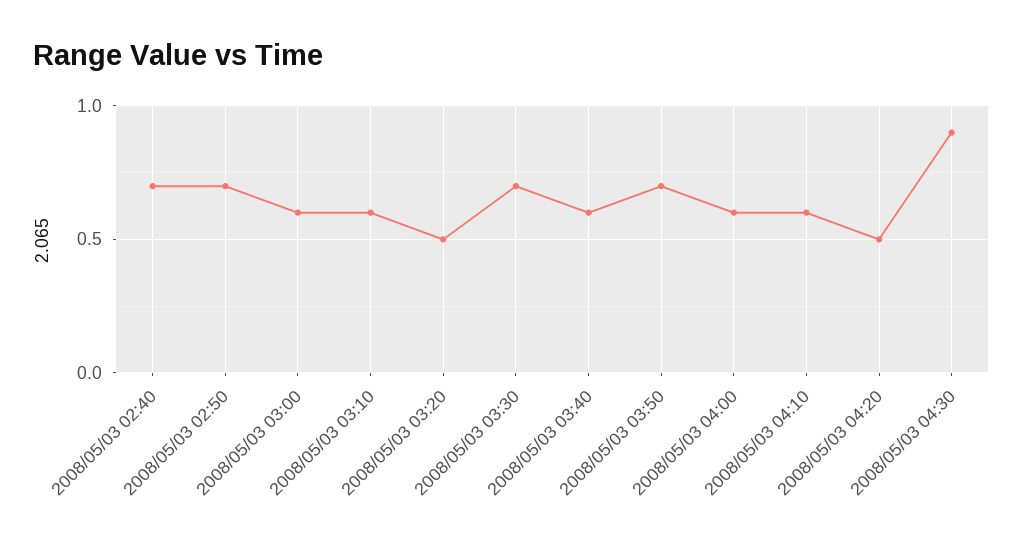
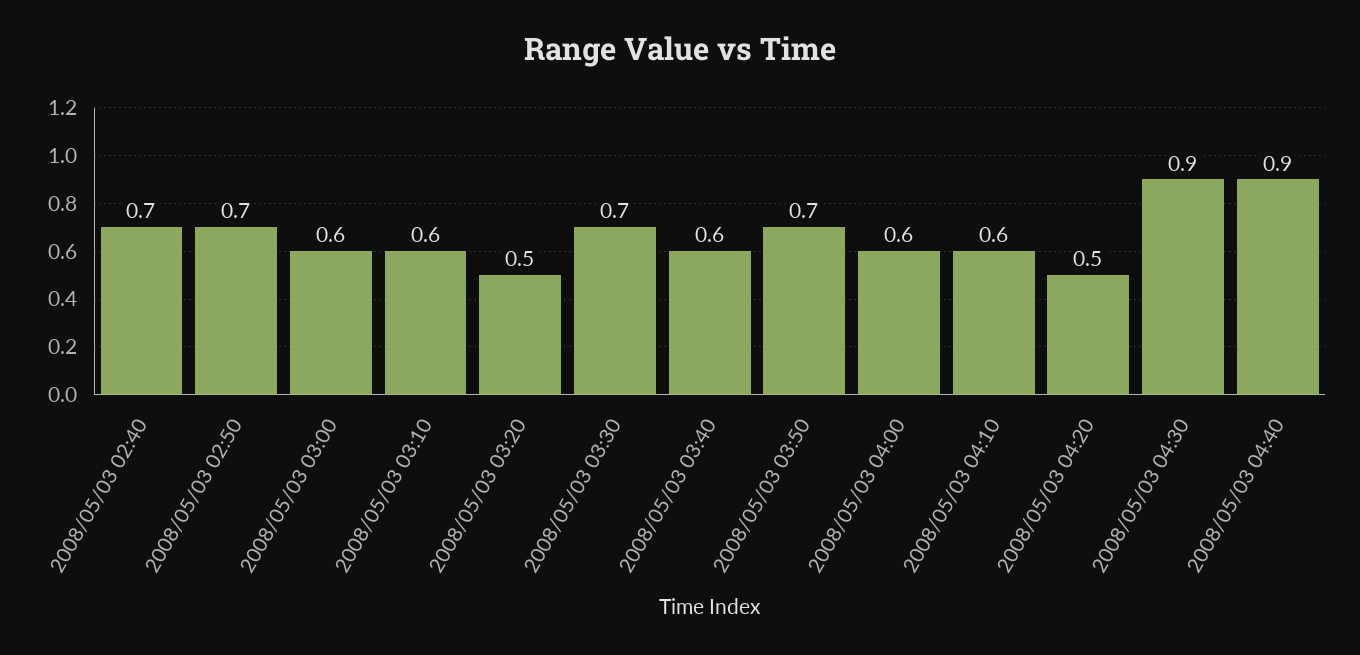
2008/05/03 04:40: none -> 0.9

